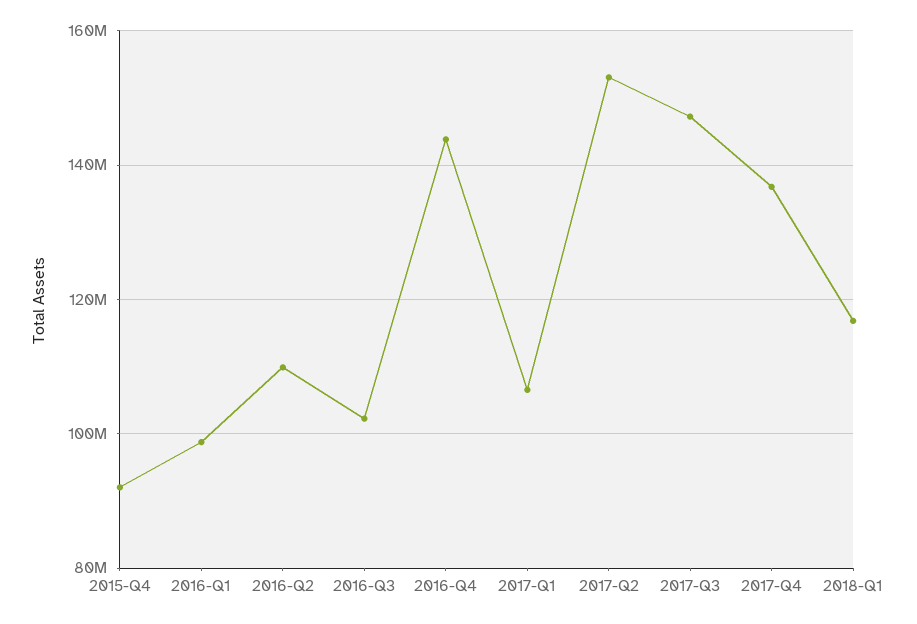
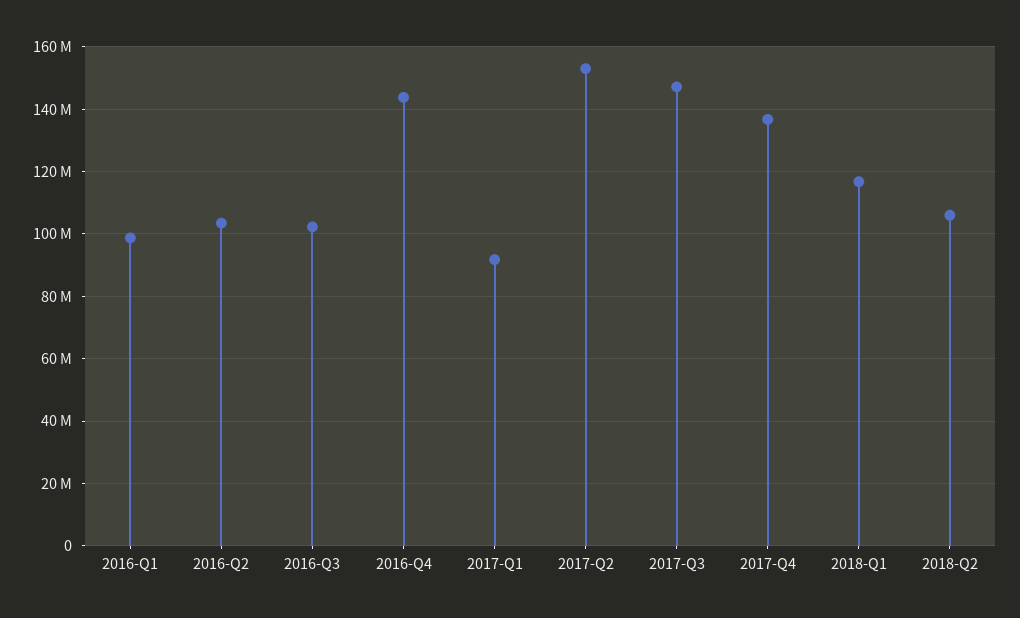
2015-Q4: 92000000 -> none
2016-Q2: 110000000 -> 104000000
2017-Q1: 106000000 -> 92000000
2018-Q2: none -> 106000000

